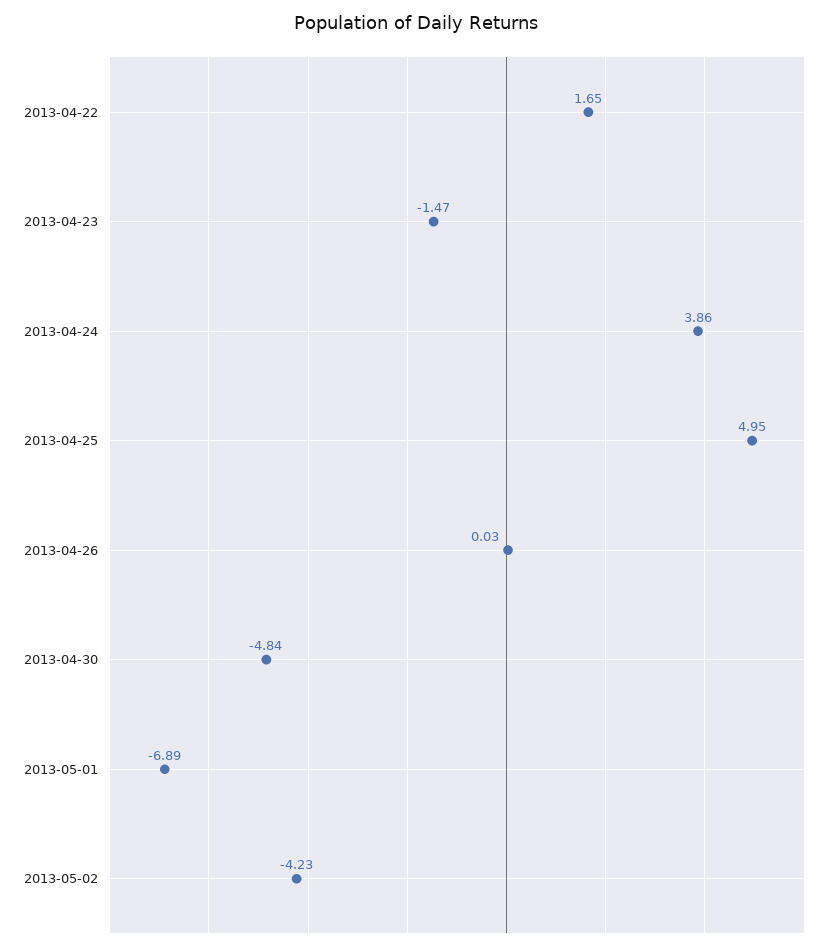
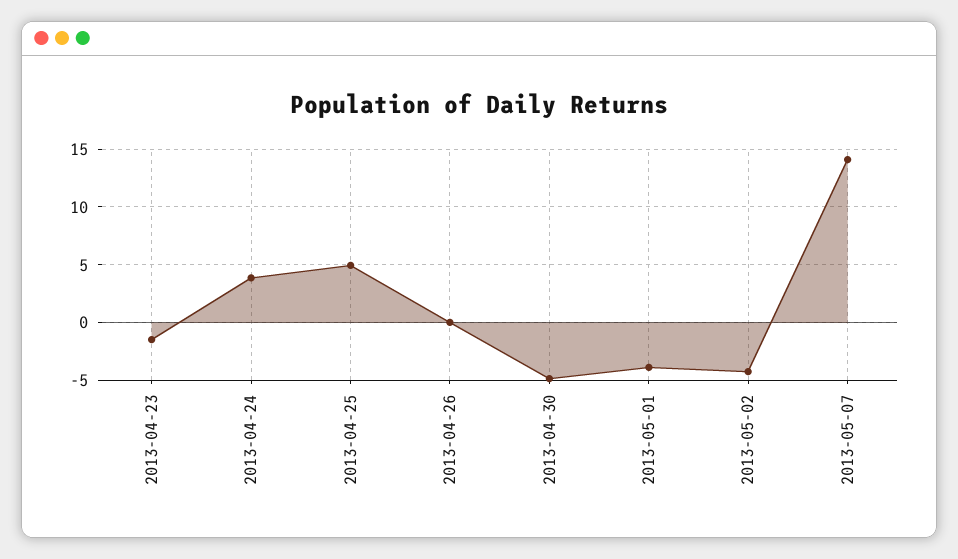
2013-04-22: 1.65 -> none
2013-05-01: -6.89 -> -4
2013-05-07: none -> 14

